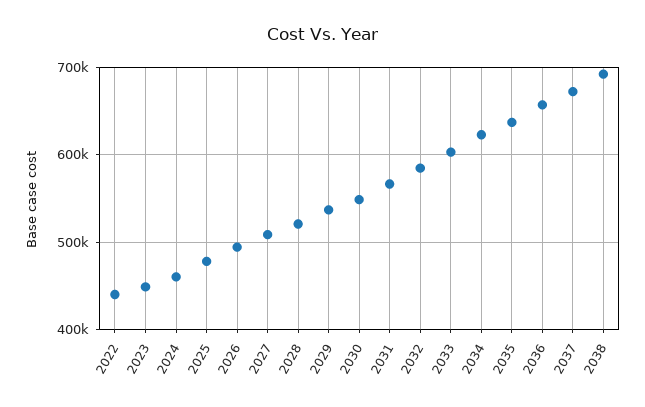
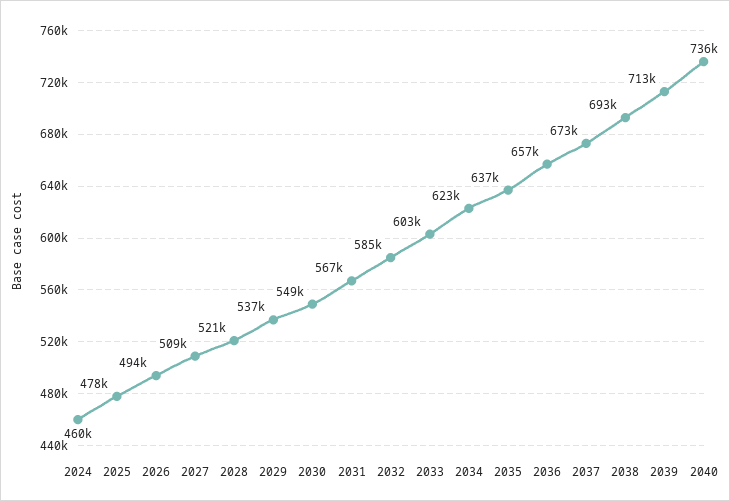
2022: 440000 -> none
2023: 450000 -> none
2039: none -> 713000
2040: none -> 736000

